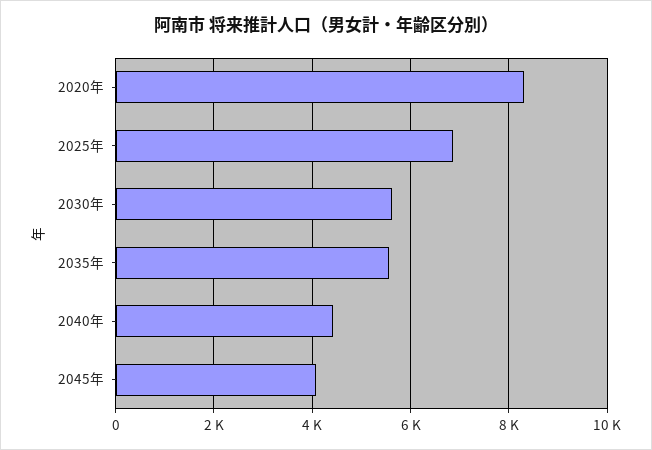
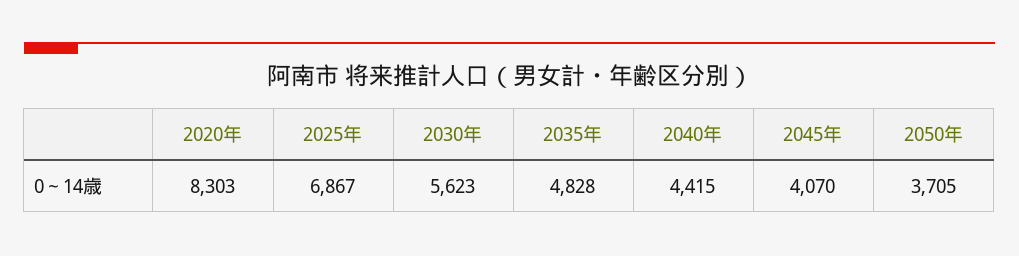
2035年: 5600 -> 4828
2050年: none -> 3705

